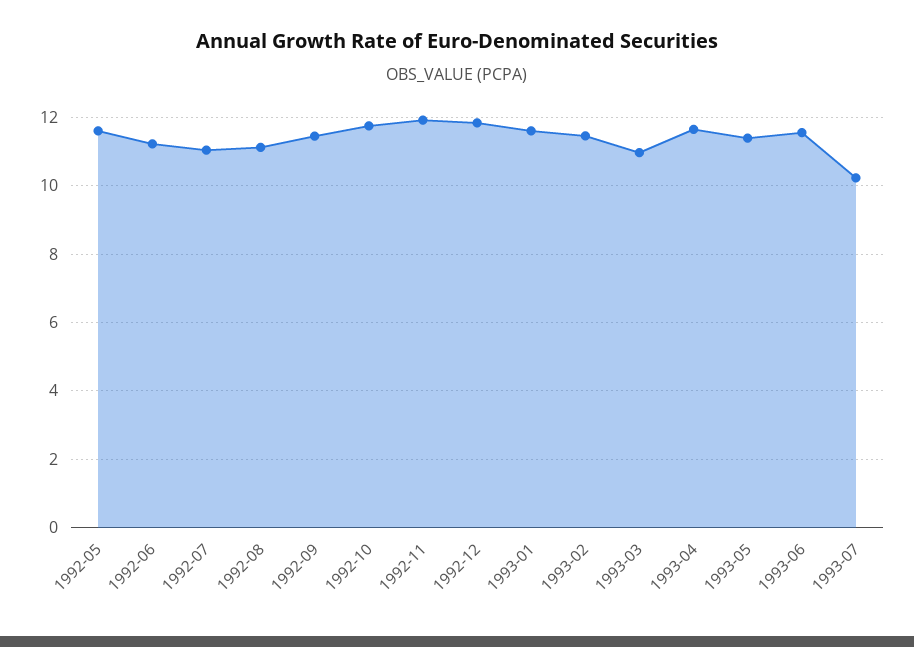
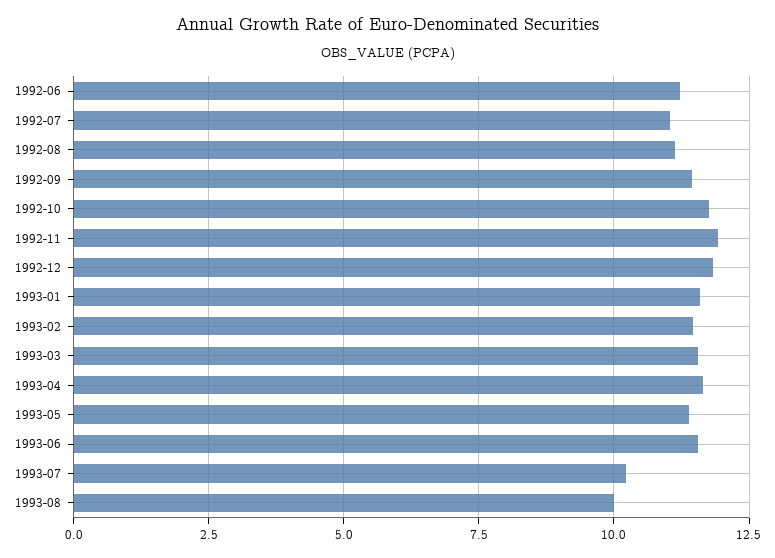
1992-05: 11.6 -> none
1993-03: 11 -> 11.5
1993-08: none -> 10

